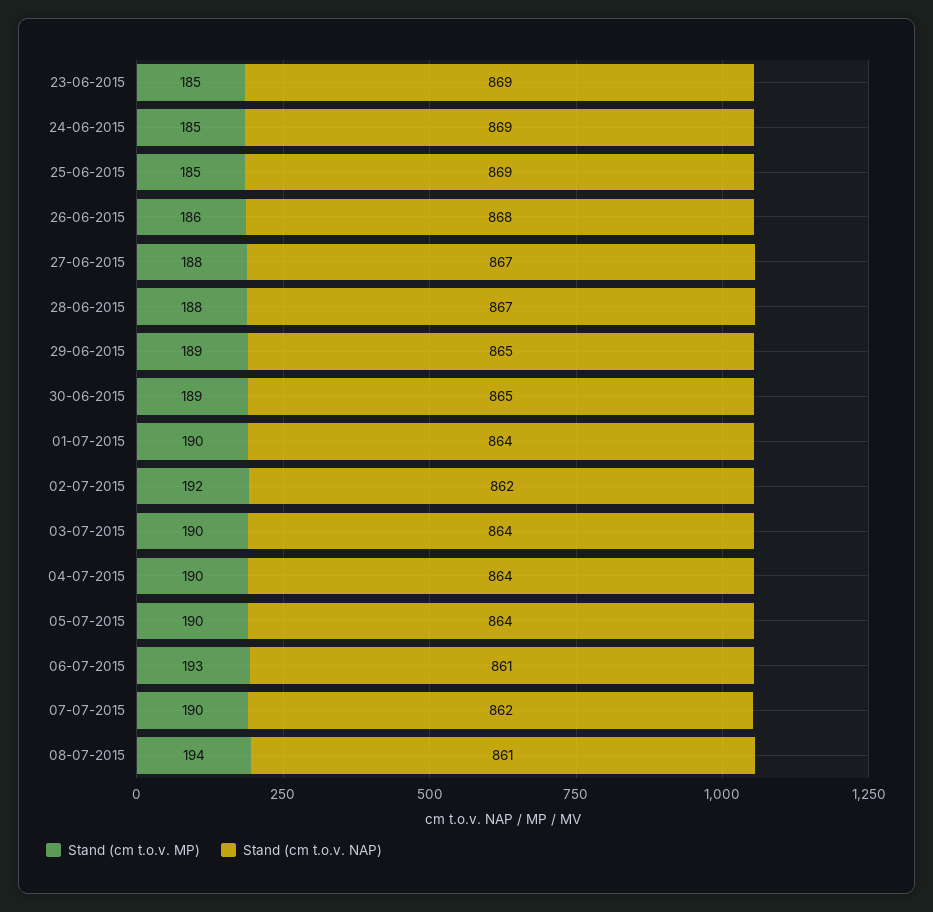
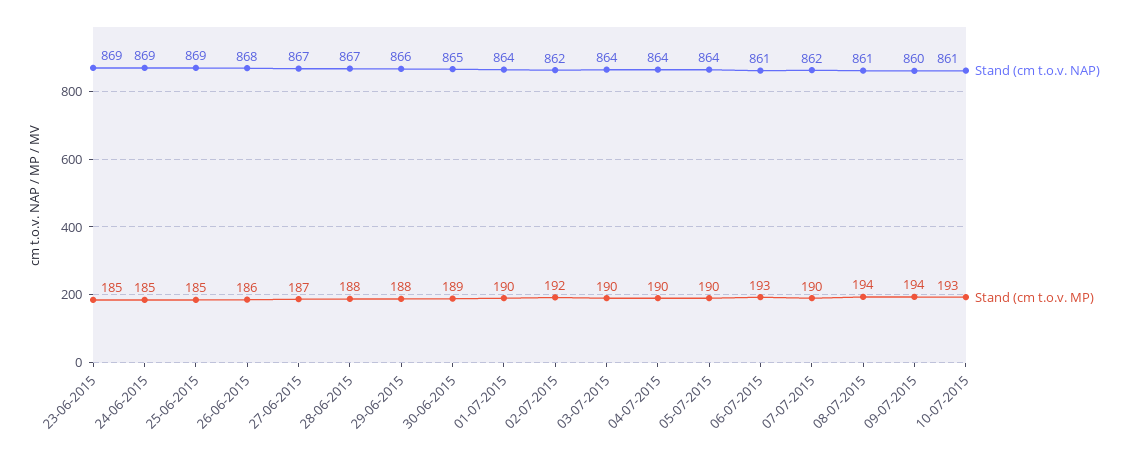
Stand (cm t.o.v. MP), 27-06-2015: 188 -> 187
Stand (cm t.o.v. MP), 29-06-2015: 189 -> 188
Stand (cm t.o.v. NAP), 29-06-2015: 865 -> 866
Stand (cm t.o.v. NAP), 09-07-2015: none -> 860
Stand (cm t.o.v. MP), 09-07-2015: none -> 194
Stand (cm t.o.v. NAP), 10-07-2015: none -> 861
Stand (cm t.o.v. MP), 10-07-2015: none -> 193

